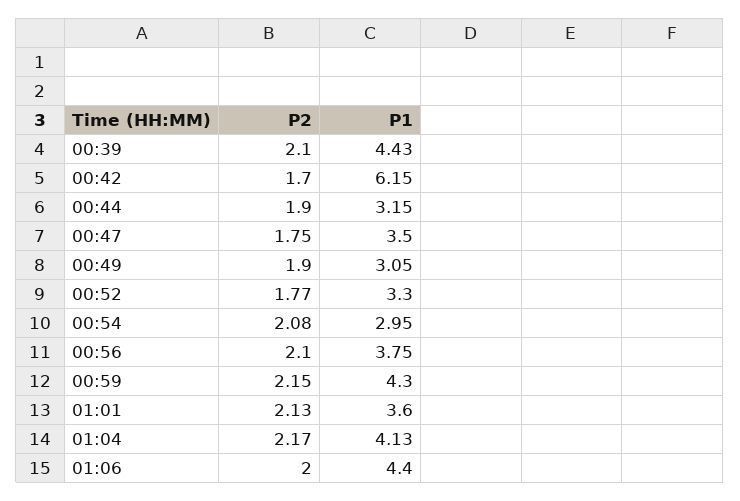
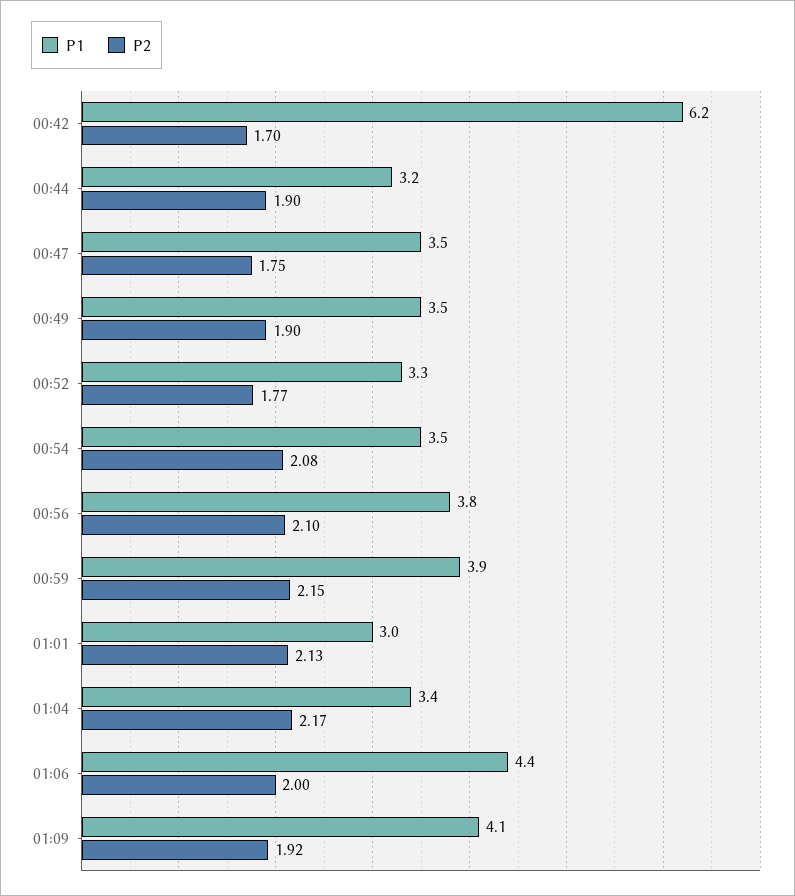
P2, 00:39: 2.1 -> none
P1, 00:39: 4.43 -> none
P1, 00:49: 3.05 -> 3.5
P1, 00:54: 2.95 -> 3.5
P1, 00:59: 4.3 -> 3.9
P1, 01:01: 3.6 -> 3
P1, 01:04: 4.13 -> 3.4
P1, 01:09: none -> 4.1
P2, 01:09: none -> 1.92

